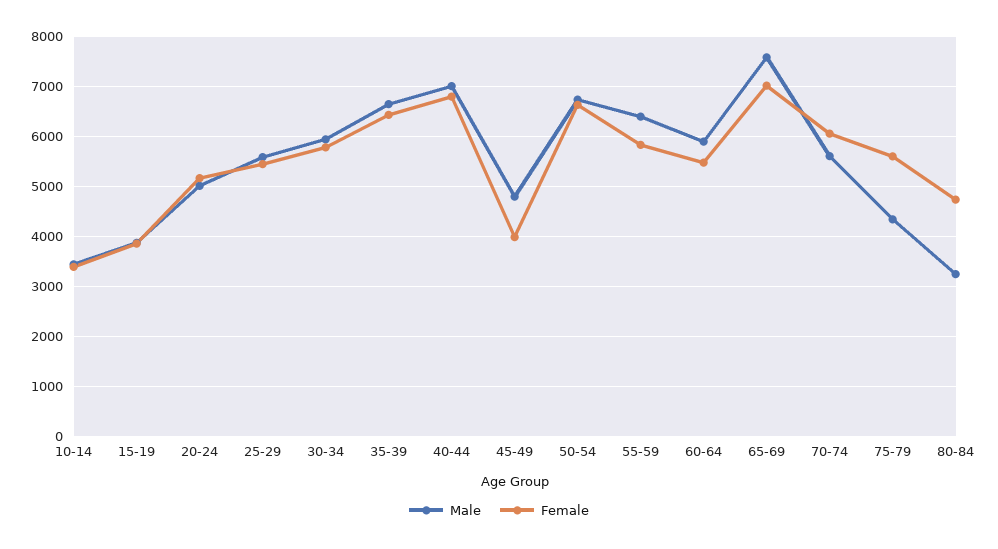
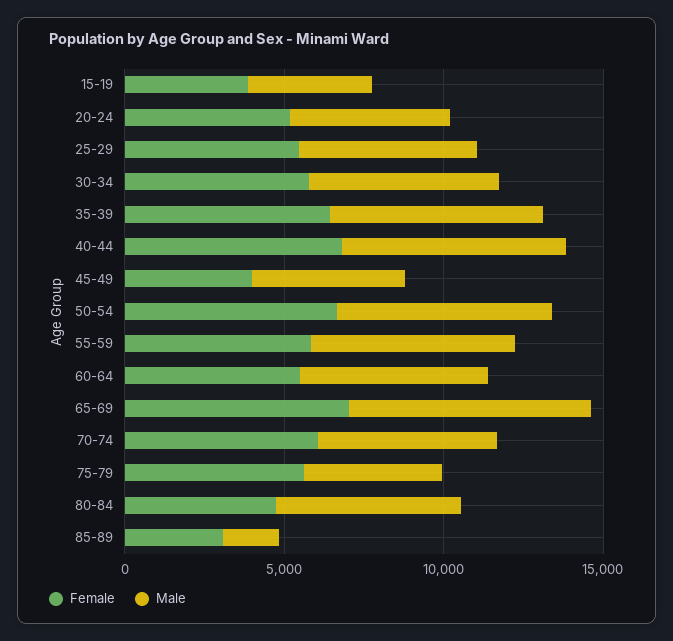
Male, 10-14: 3400 -> none
Female, 10-14: 3400 -> none
Male, 80-84: 3200 -> 6000
Female, 85-89: none -> 3000
Male, 85-89: none -> 2000

